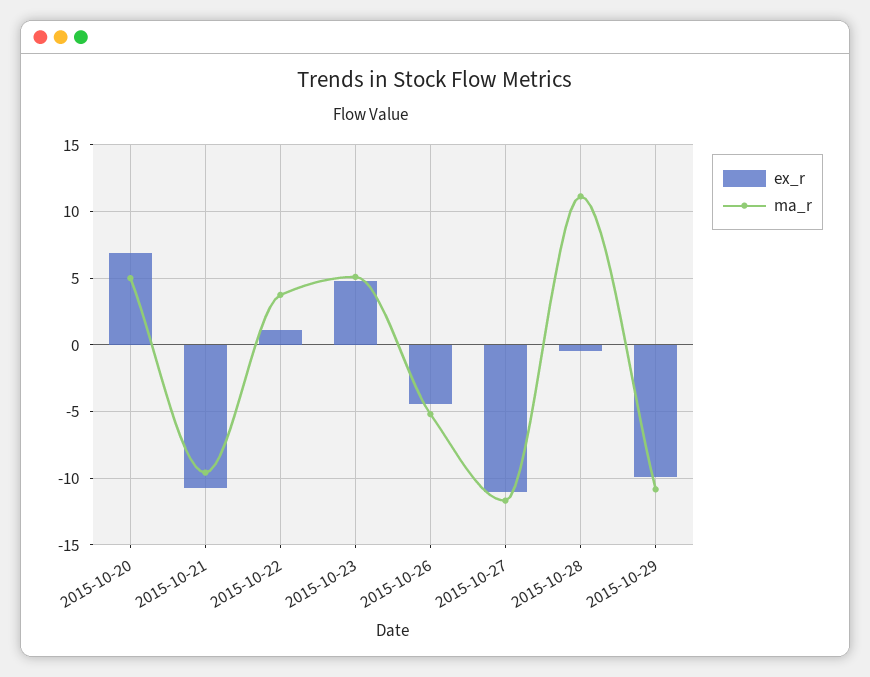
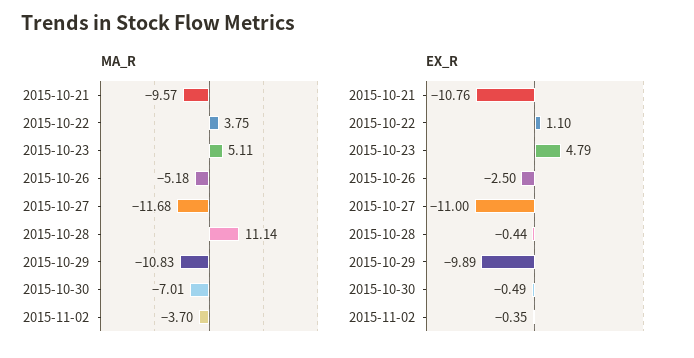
ex_r, 2015-10-20: 7 -> none
ma_r, 2015-10-20: 5 -> none
ex_r, 2015-10-26: -4.5 -> -2.5
ma_r, 2015-10-30: none -> -7.01
ma_r, 2015-11-02: none -> -3.7
ex_r, 2015-10-30: none -> -0.49
ex_r, 2015-11-02: none -> -0.35

